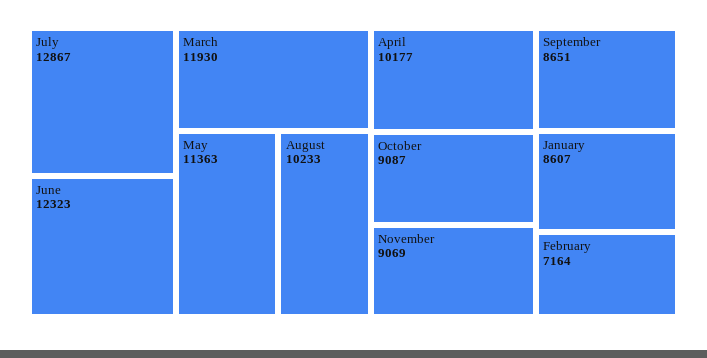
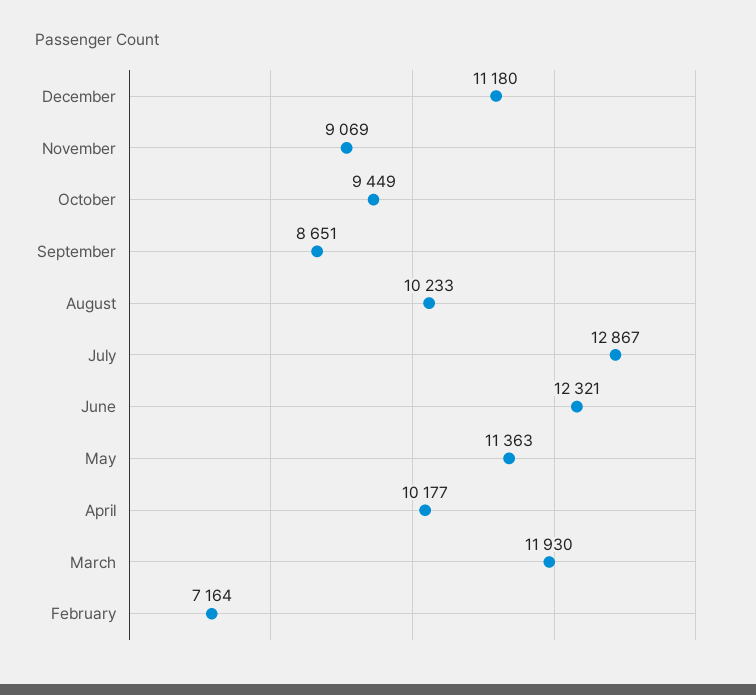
June: 12323 -> 12321
October: 9087 -> 9449
January: 8607 -> none
December: none -> 11180

